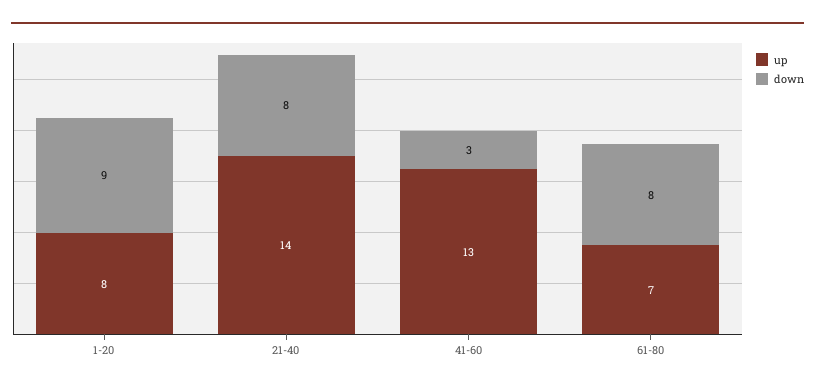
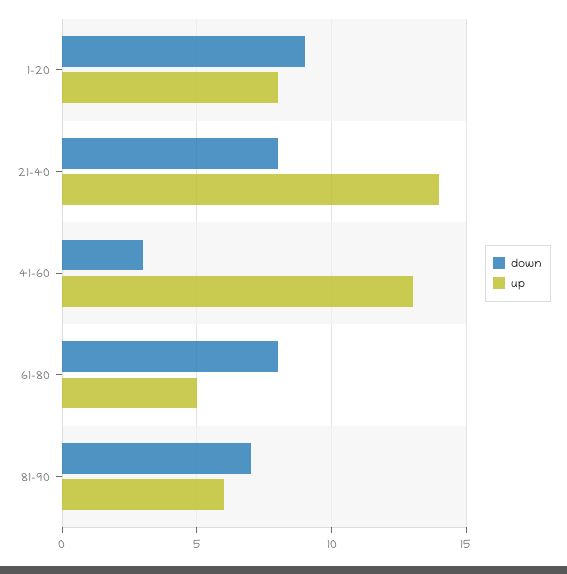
up, 61-80: 7 -> 5
down, 81-90: none -> 7
up, 81-90: none -> 6

